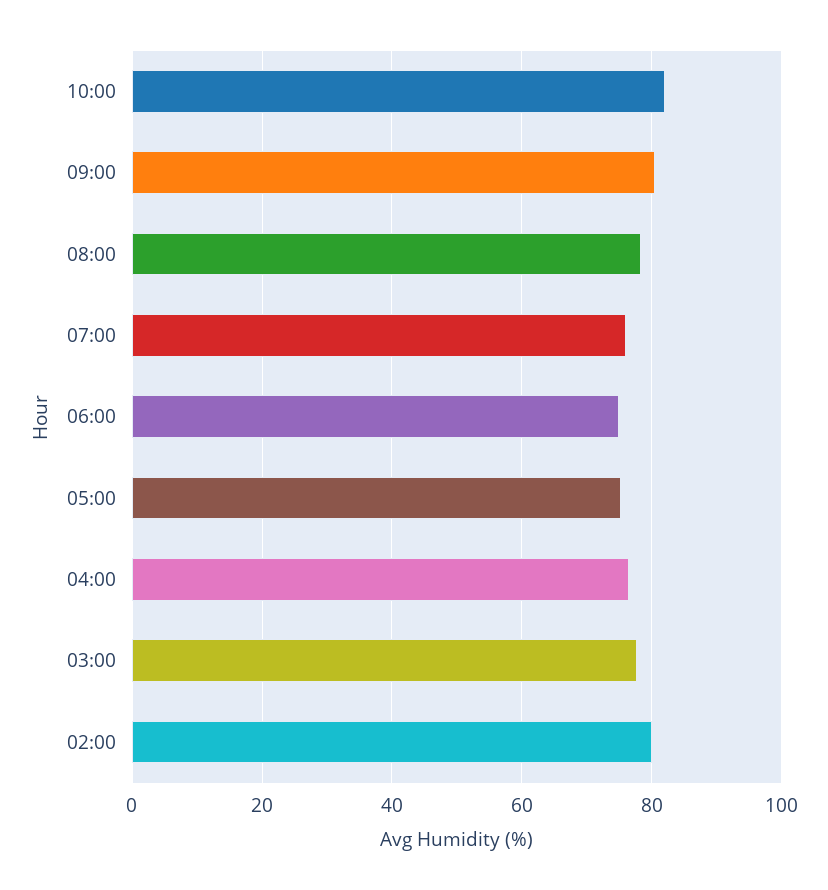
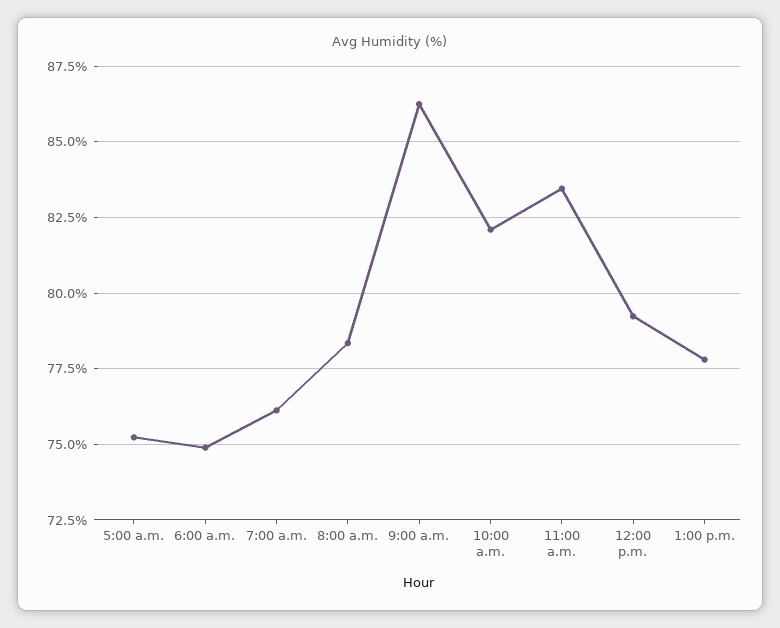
09:00: 80 -> 86.25
04:00: 76 -> none
03:00: 78 -> none
02:00: 80 -> none
11:00 a.m.: none -> 83.5
12:00 p.m.: none -> 79.25
1:00 p.m.: none -> 77.75

